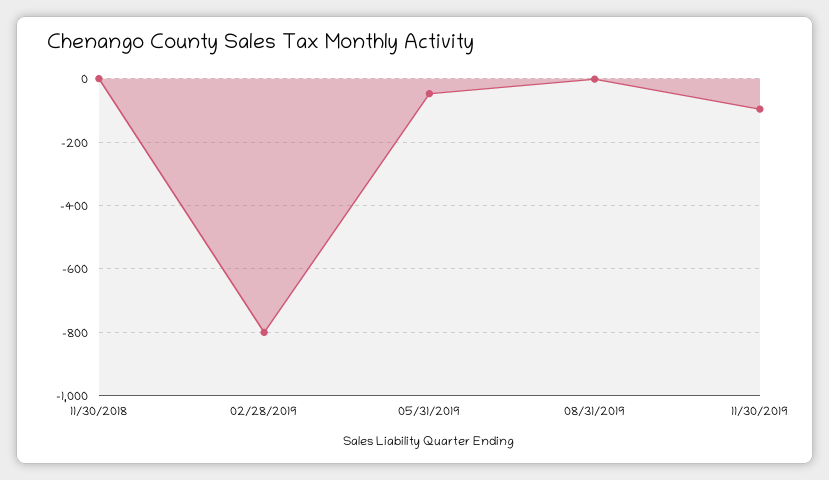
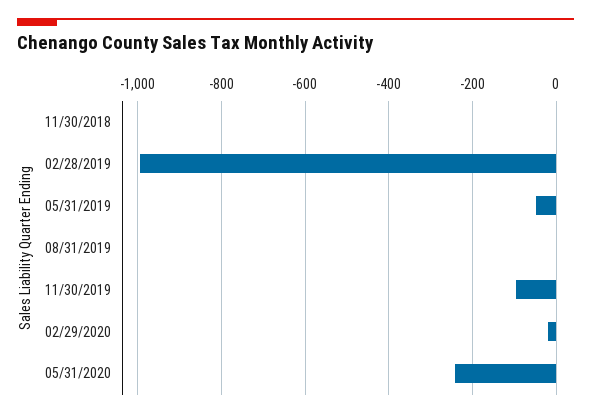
02/28/2019: -800 -> -1000
02/29/2020: none -> -20
05/31/2020: none -> -240

